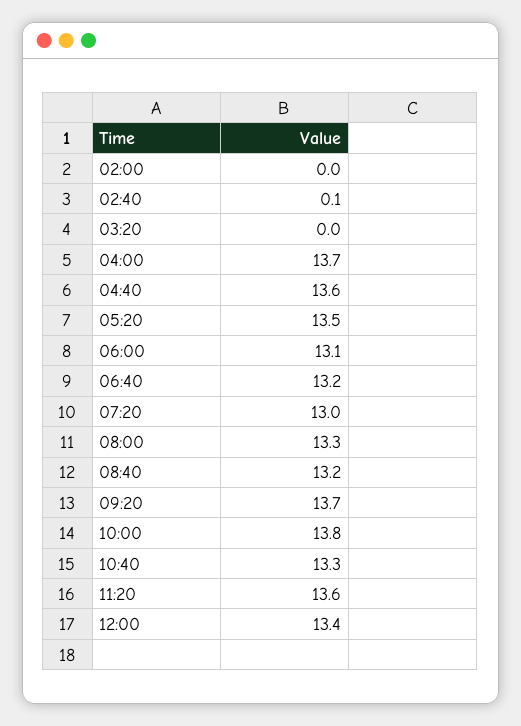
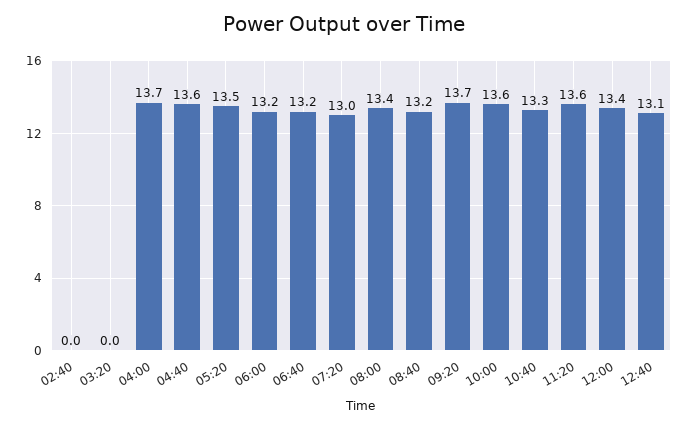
02:00: 0 -> none
02:40: 0.1 -> 0
06:00: 13.1 -> 13.2
08:00: 13.3 -> 13.4
10:00: 13.8 -> 13.6
12:40: none -> 13.1

